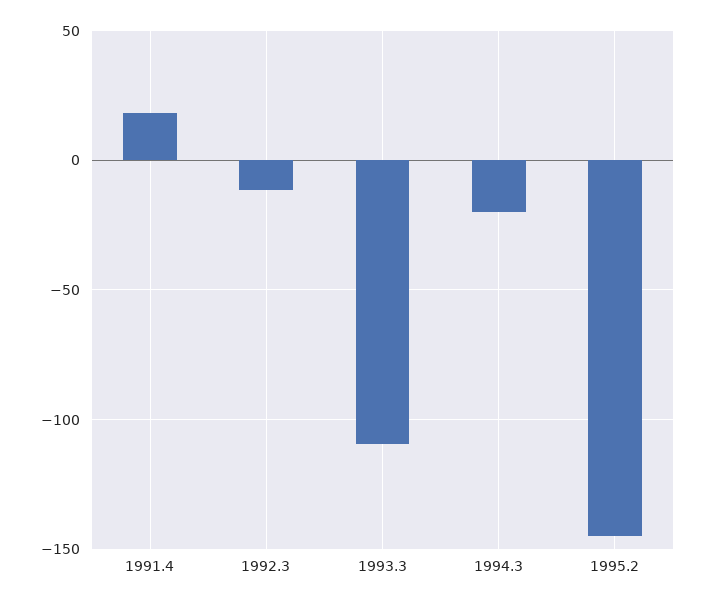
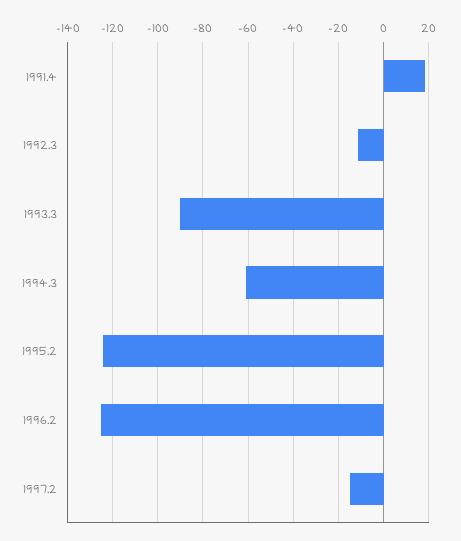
1993.3: -110 -> -90
1994.3: -20 -> -60
1995.2: -145 -> -125
1996.2: none -> -125
1997.2: none -> -15

